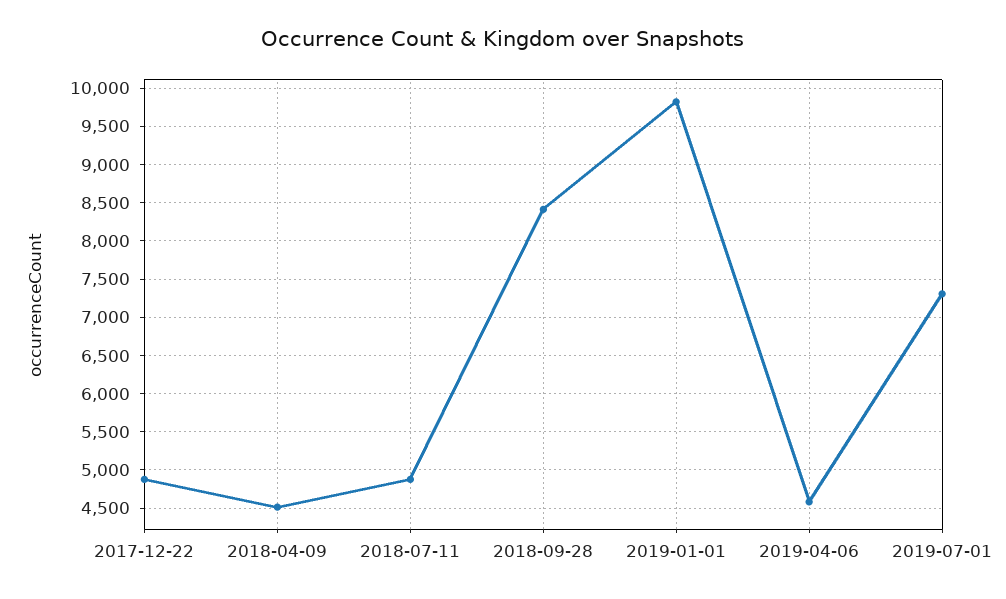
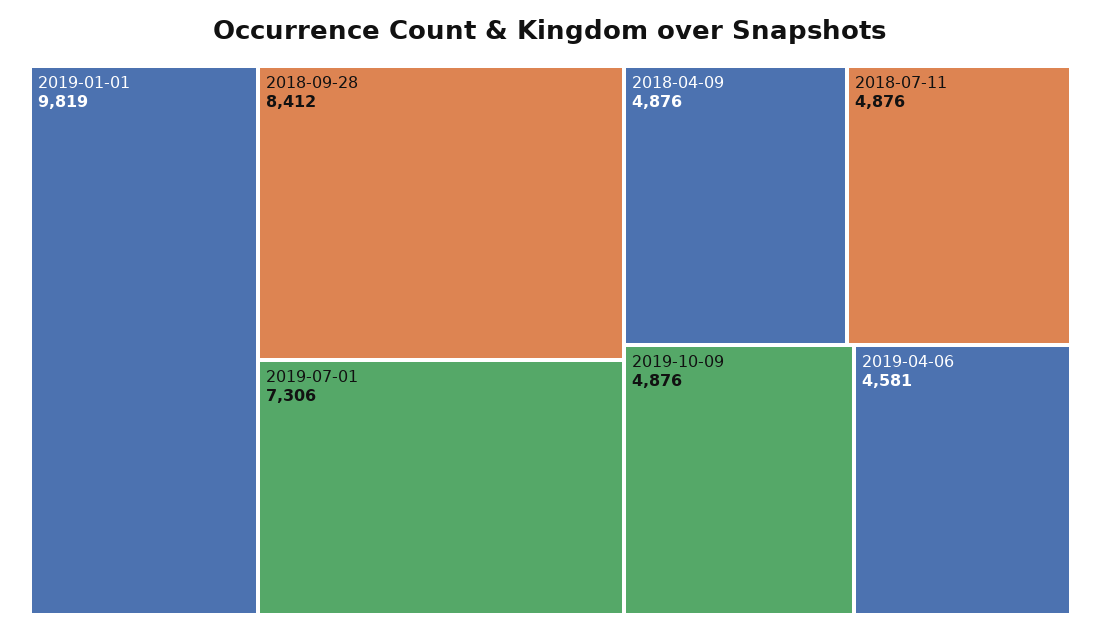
2017-12-22: 4900 -> none
2018-04-09: 4500 -> 4876
2019-10-09: none -> 4876

